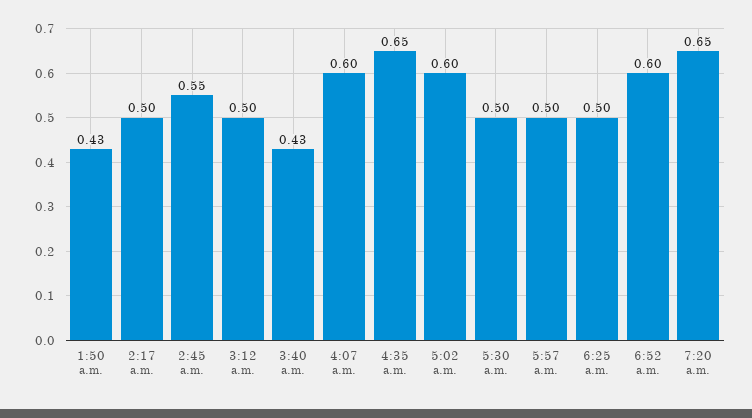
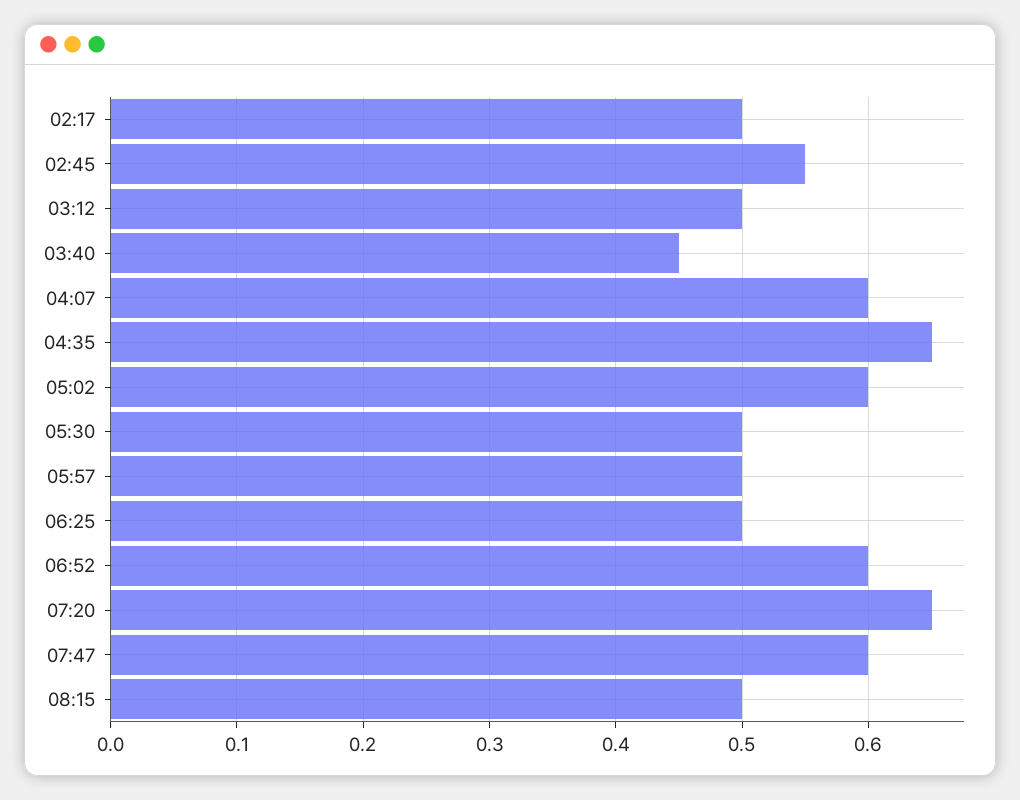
1:50 a.m.: 0.43 -> none
3:40 a.m.: 0.43 -> 0.45
07:47: none -> 0.6
08:15: none -> 0.5

